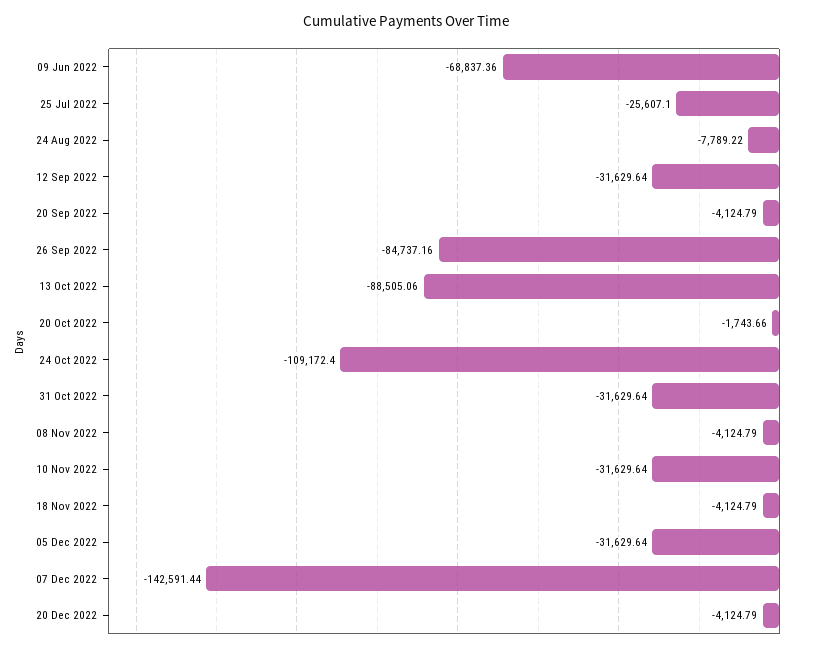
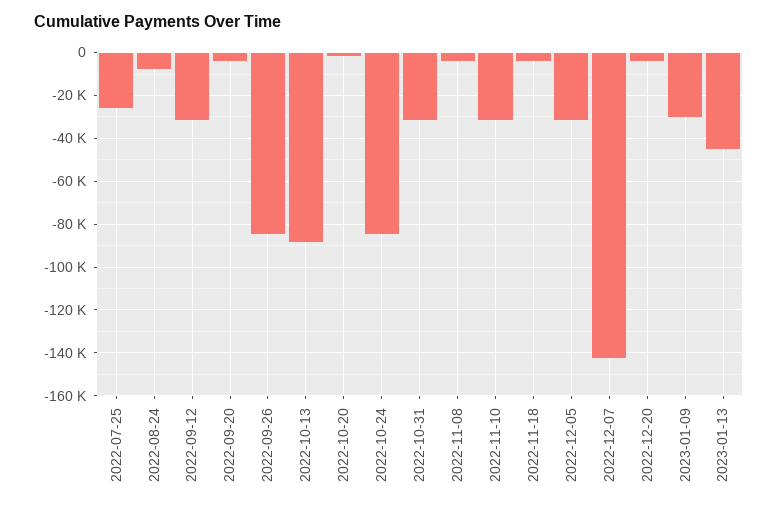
09 Jun 2022: -68837.36 -> none
24 Oct 2022: -109172.4 -> -85000
2023-01-09: none -> -30000
2023-01-13: none -> -45000

